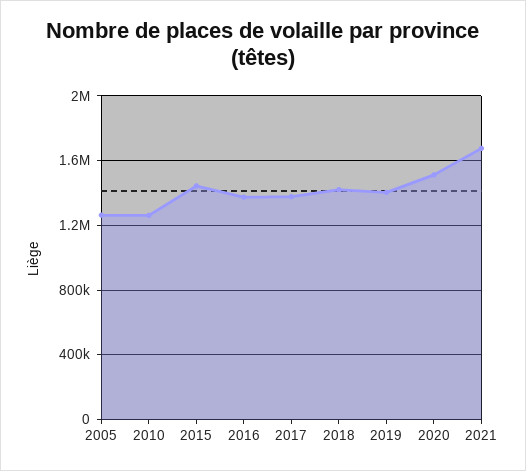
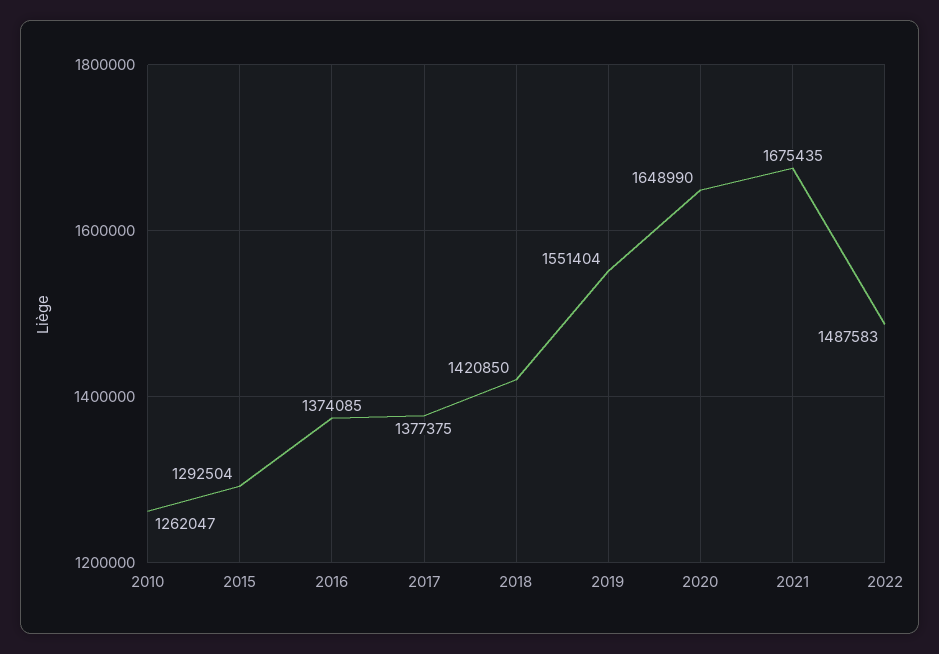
2005: 1250000 -> none
2015: 1450000 -> 1292504
2019: 1400000 -> 1551404
2020: 1500000 -> 1648990
2022: none -> 1487583

